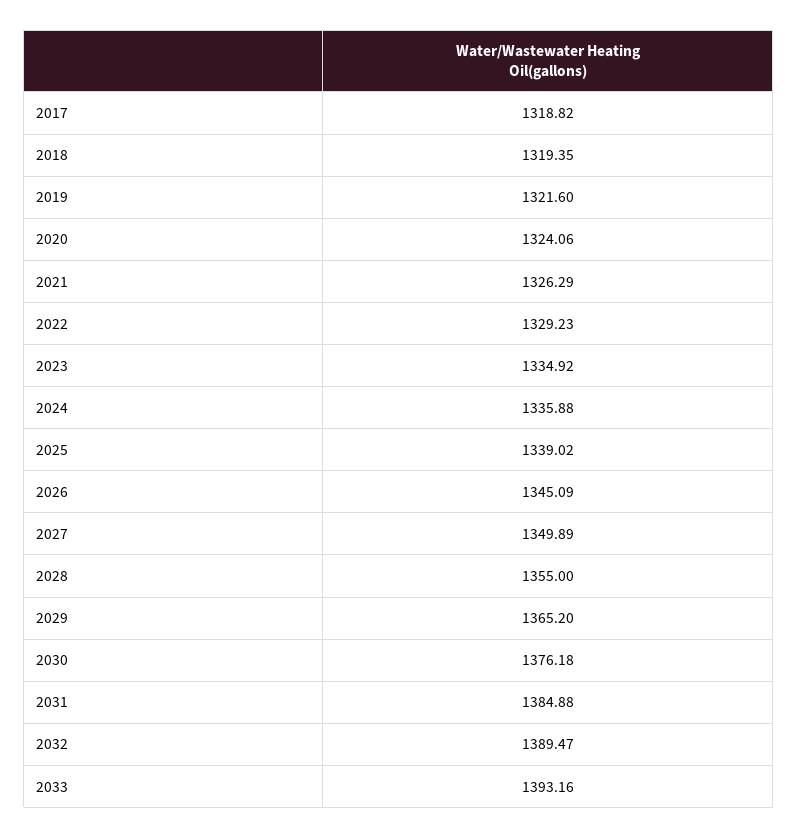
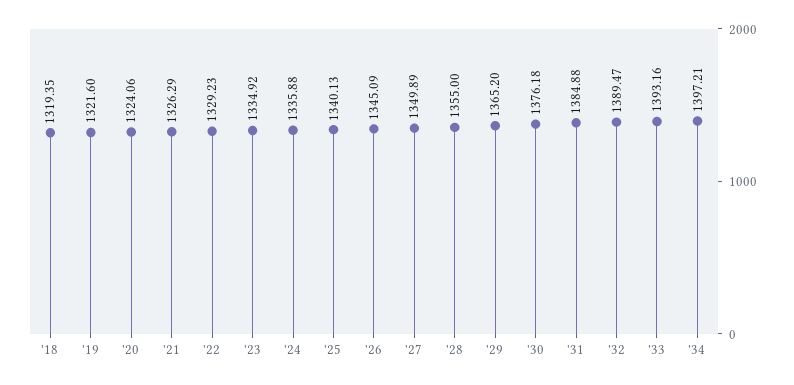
2017: 1318.82 -> none
2025: 1339.02 -> 1340.13
'34: none -> 1397.21

